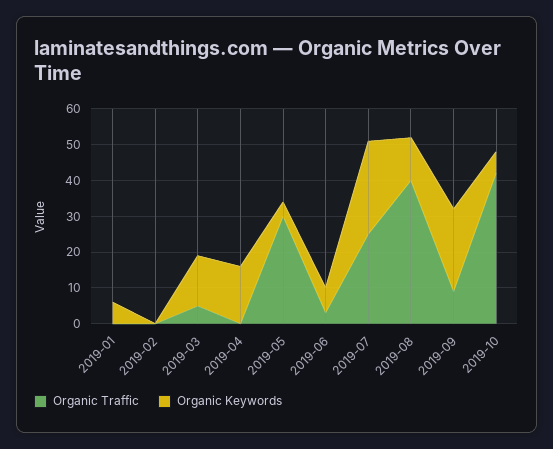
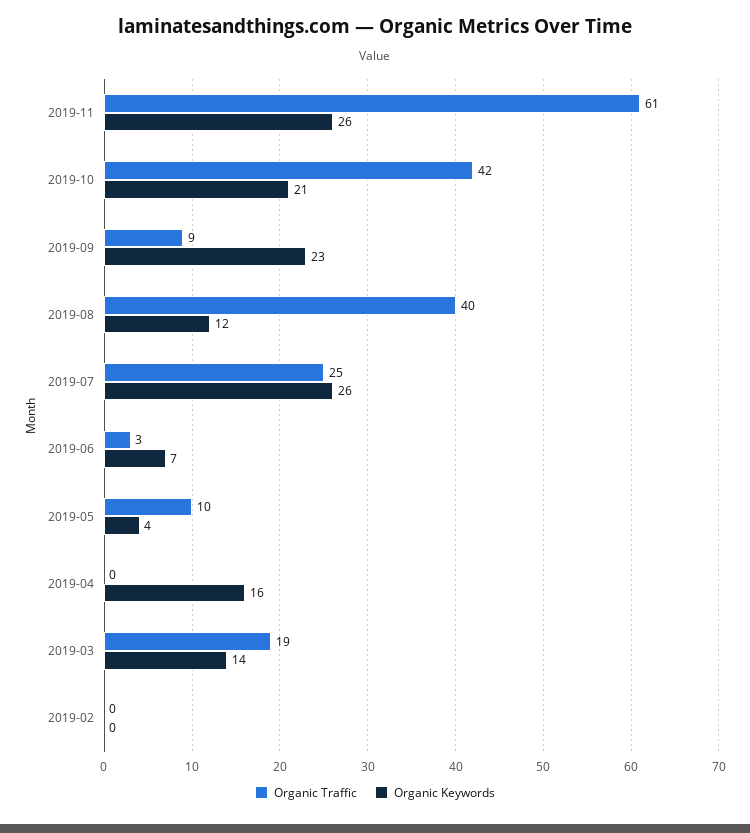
Organic Traffic, 2019-01: 0 -> none
Organic Keywords, 2019-01: 5 -> none
Organic Traffic, 2019-03: 5 -> 19
Organic Traffic, 2019-05: 30 -> 10
Organic Keywords, 2019-10: 5 -> 21
Organic Traffic, 2019-11: none -> 61
Organic Keywords, 2019-11: none -> 26

